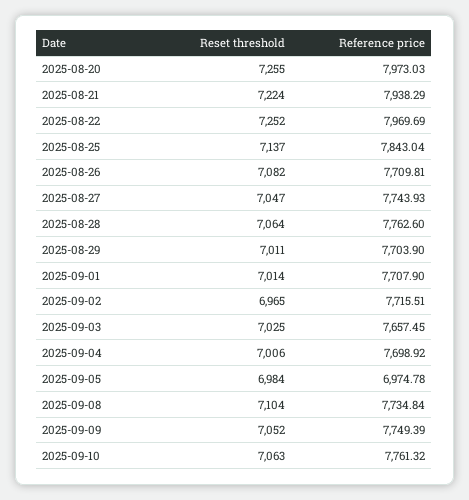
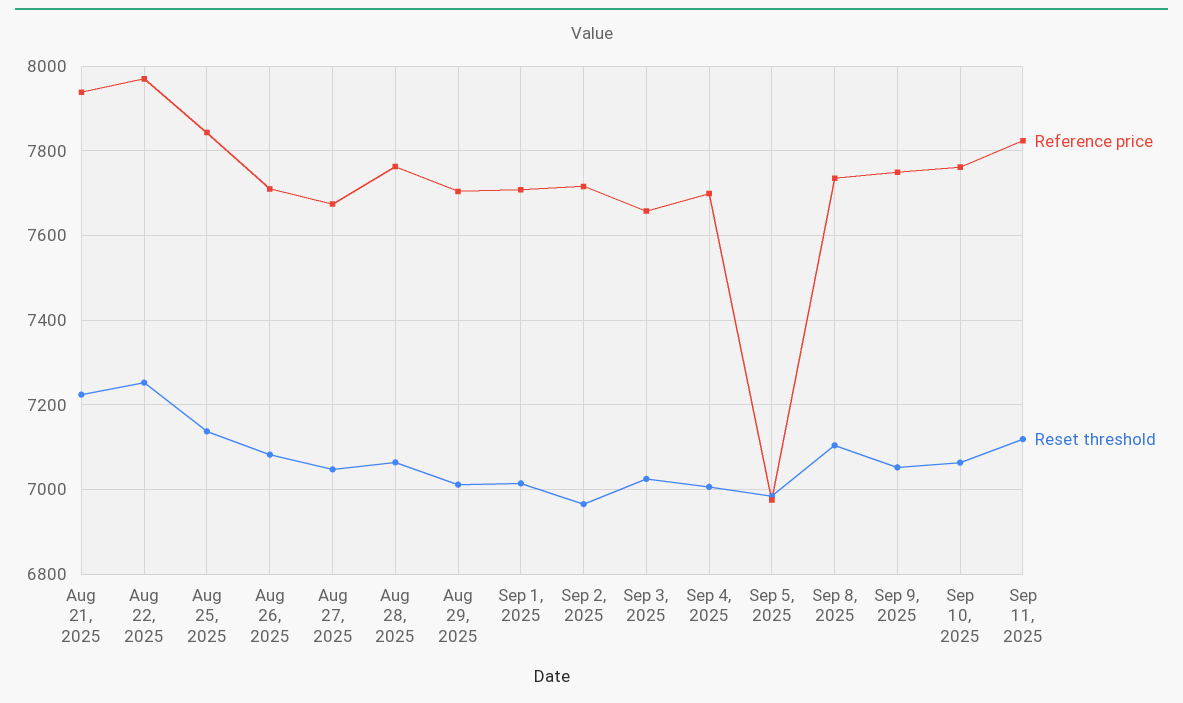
Reset threshold, 2025-08-20: 7255 -> none
Reference price, 2025-08-20: 7973.03 -> none
Reference price, 2025-08-27: 7743.93 -> 7680
Reference price, Sep 11, 2025: none -> 7820
Reset threshold, Sep 11, 2025: none -> 7120

